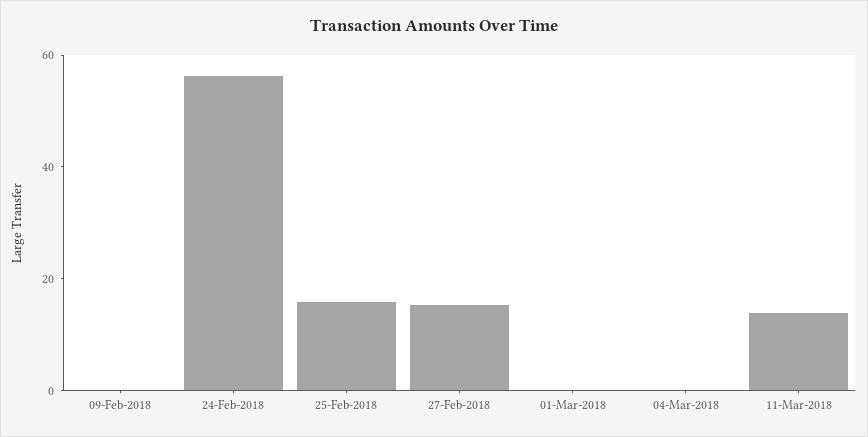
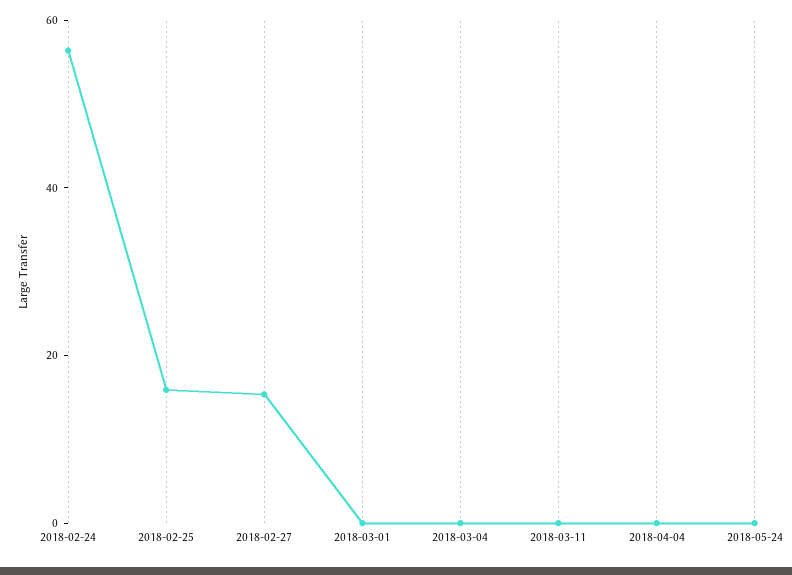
09-Feb-2018: 0 -> none
11-Mar-2018: 15 -> 0
2018-04-04: none -> 0
2018-05-24: none -> 0

